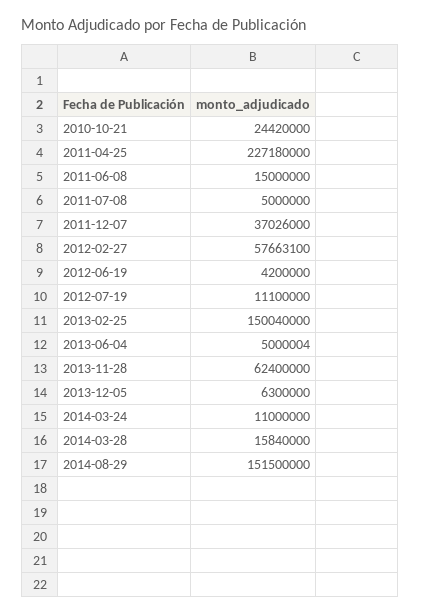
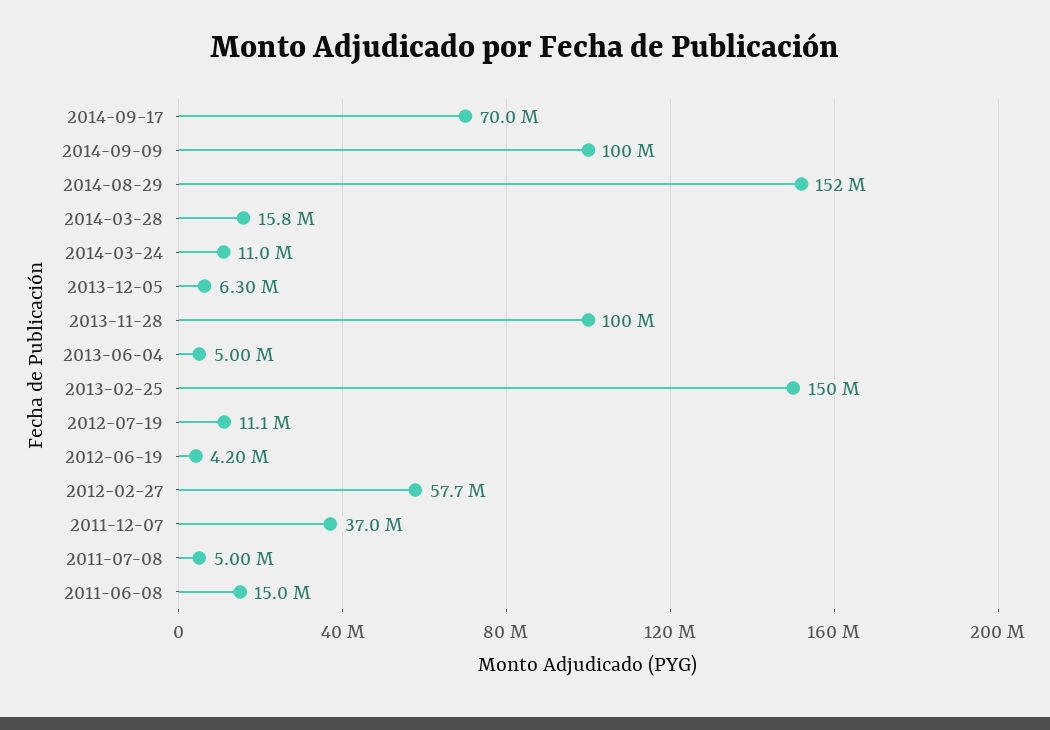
2010-10-21: 24420000 -> none
2011-04-25: 227180000 -> none
2013-11-28: 62400000 -> 100000000
2014-09-17: none -> 70000000
2014-09-09: none -> 100000000

